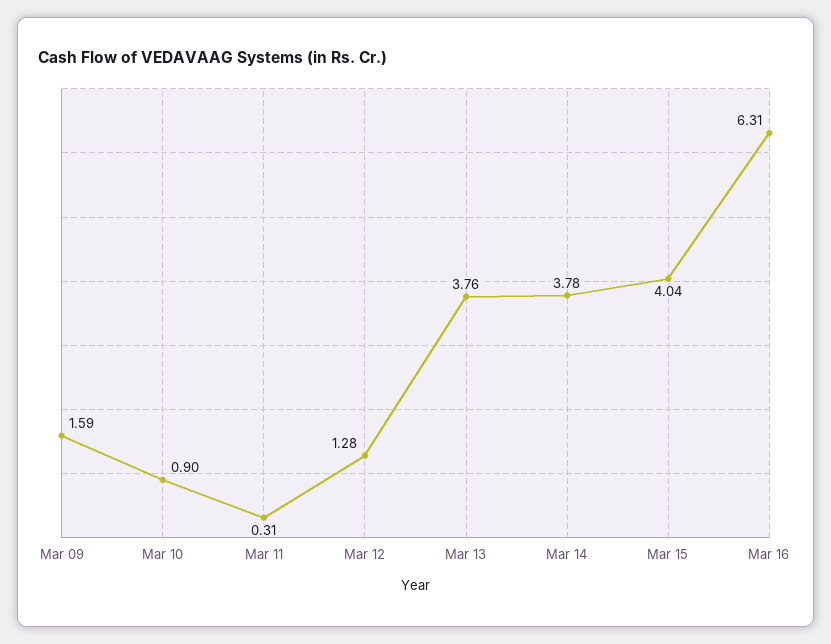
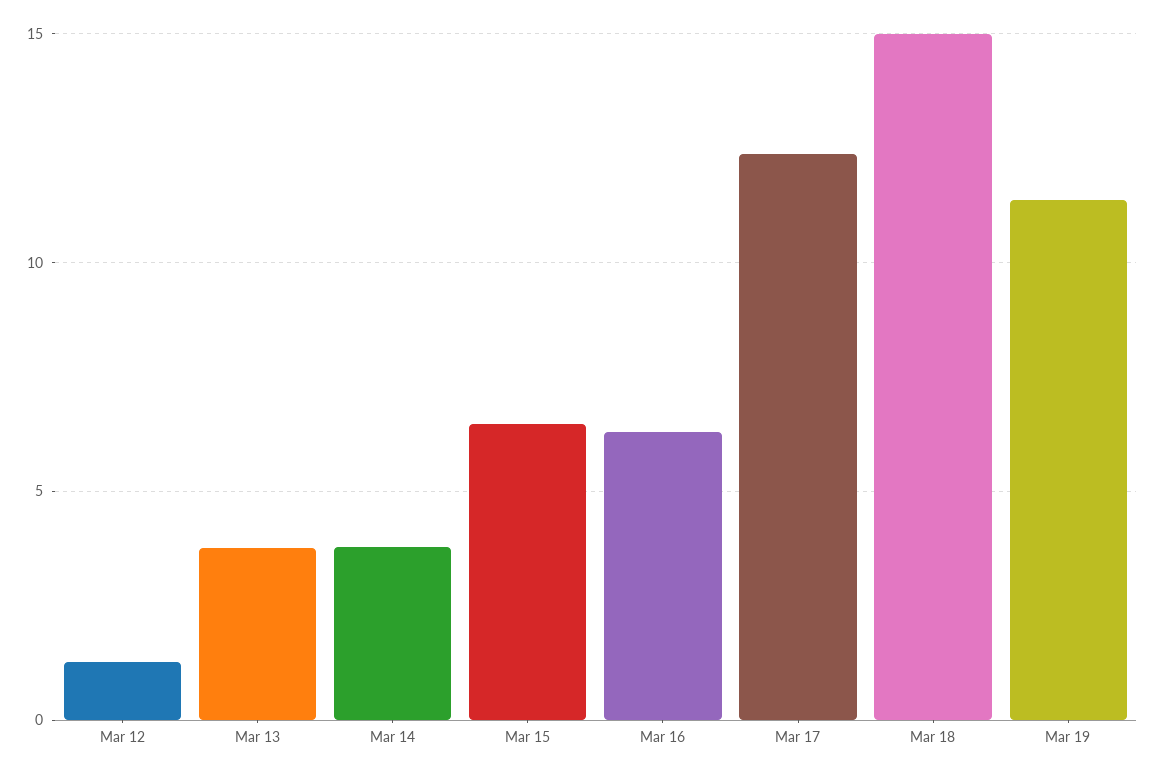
Mar 09: 1.59 -> none
Mar 10: 0.9 -> none
Mar 11: 0.31 -> none
Mar 15: 4.04 -> 6.5
Mar 17: none -> 12.5
Mar 18: none -> 15
Mar 19: none -> 11.5

